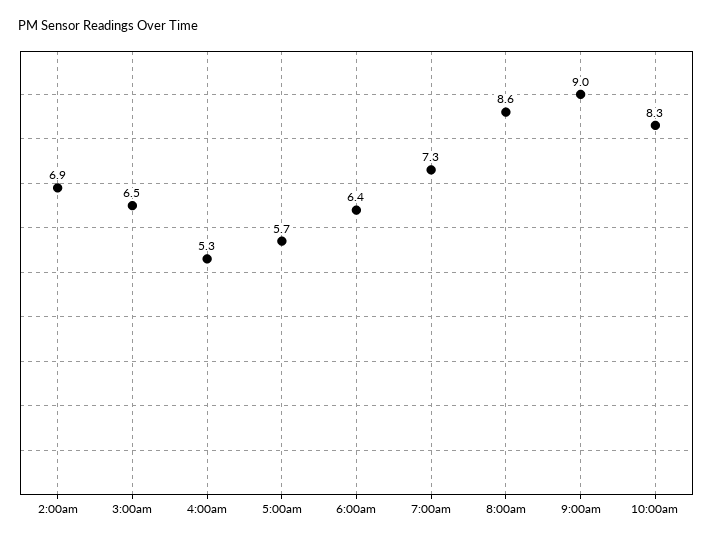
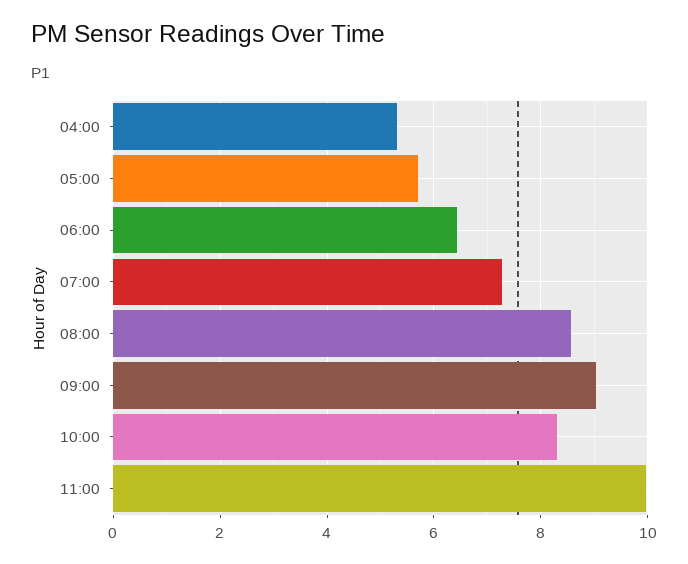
2:00am: 6.9 -> none
3:00am: 6.5 -> none
11:00: none -> 10

